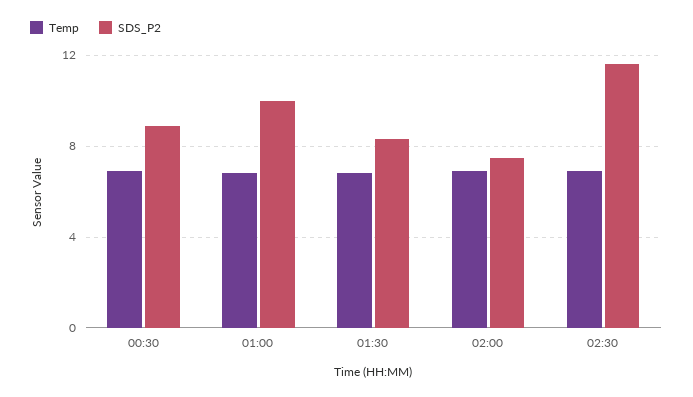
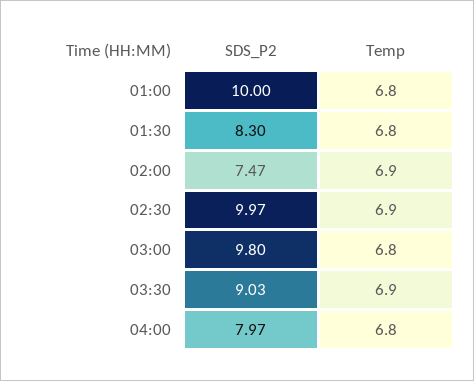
Temp, 00:30: 7 -> none
SDS_P2, 00:30: 9 -> none
SDS_P2, 02:30: 11.5 -> 9.97
SDS_P2, 03:00: none -> 9.8
Temp, 03:00: none -> 6.8
SDS_P2, 03:30: none -> 9.03
Temp, 03:30: none -> 6.9
SDS_P2, 04:00: none -> 7.97
Temp, 04:00: none -> 6.8

